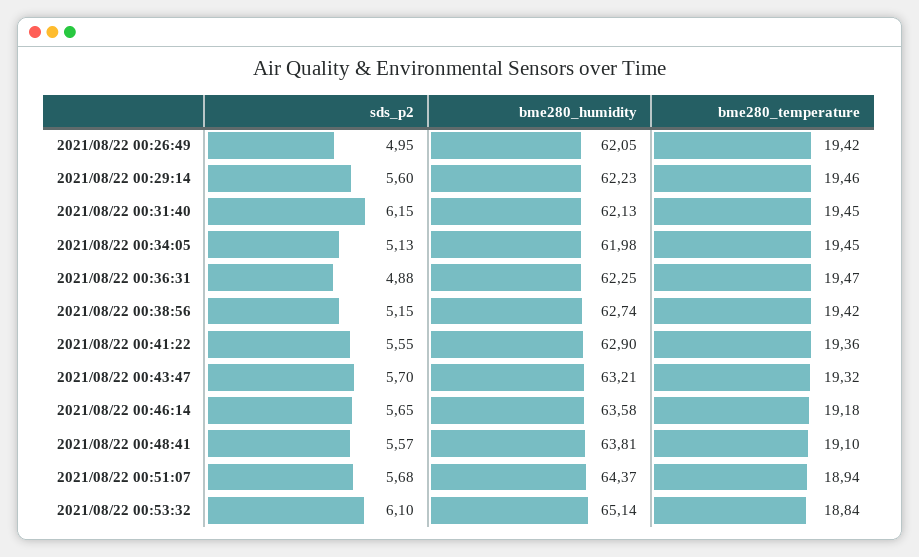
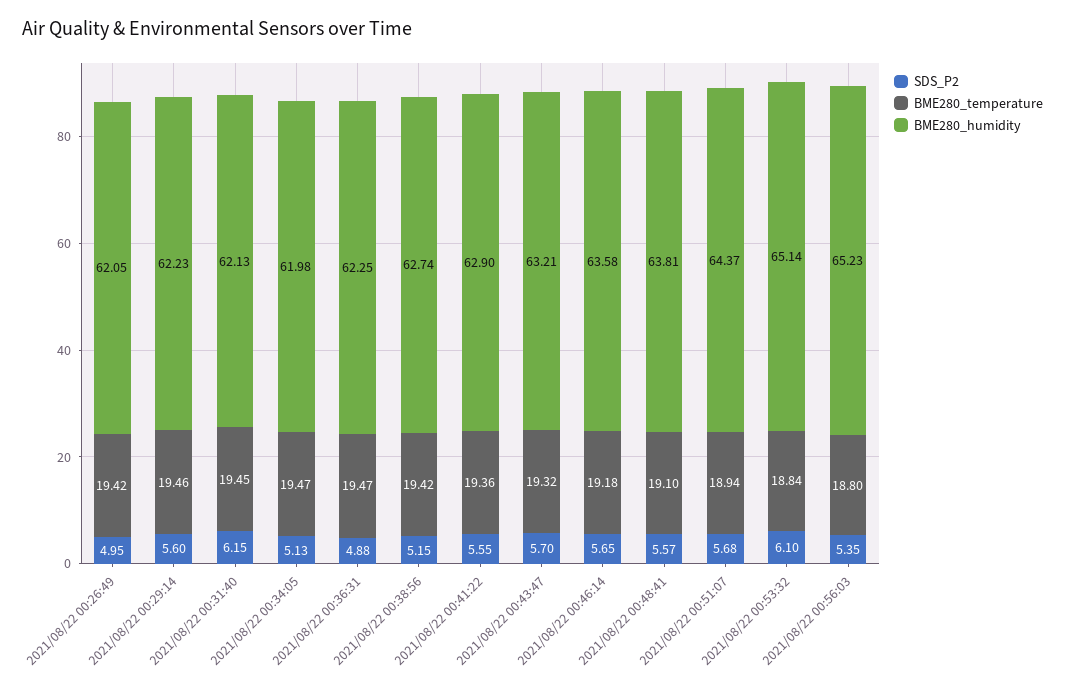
bme280_temperature, 2021/08/22 00:34:05: 19.45 -> 19.47
sds_p2, 2021/08/22 00:56:03: none -> 5.35
bme280_temperature, 2021/08/22 00:56:03: none -> 18.8
bme280_humidity, 2021/08/22 00:56:03: none -> 65.23

